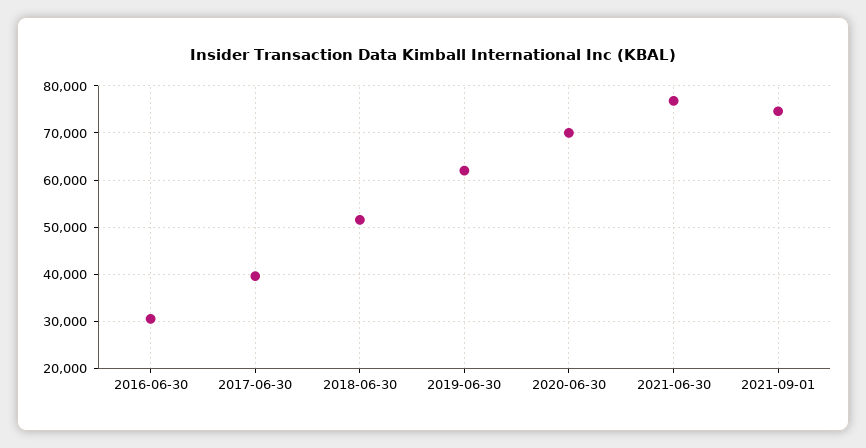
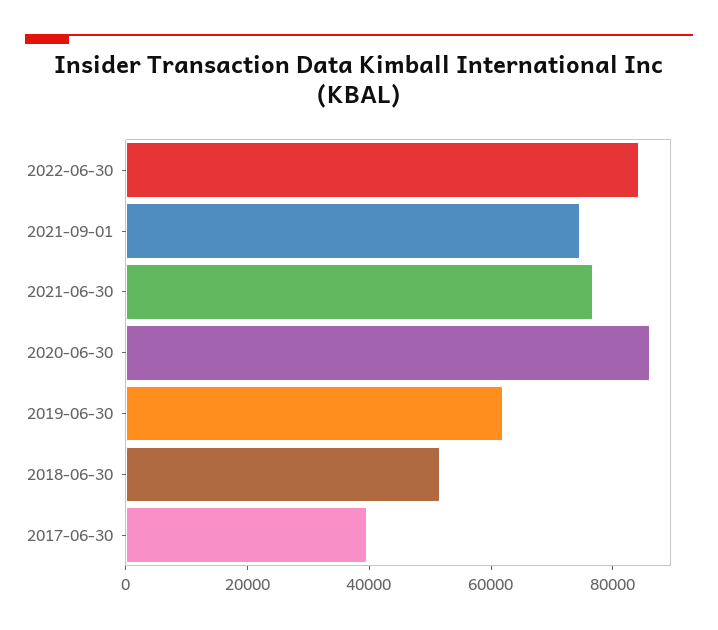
2016-06-30: 30000 -> none
2020-06-30: 70000 -> 85000
2022-06-30: none -> 85000

